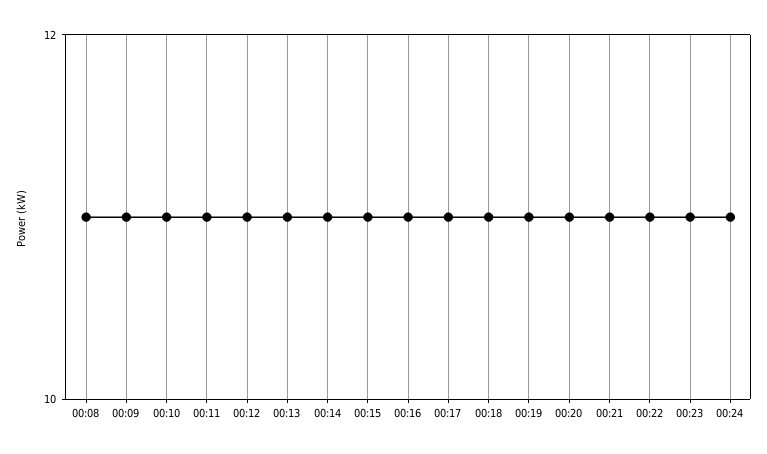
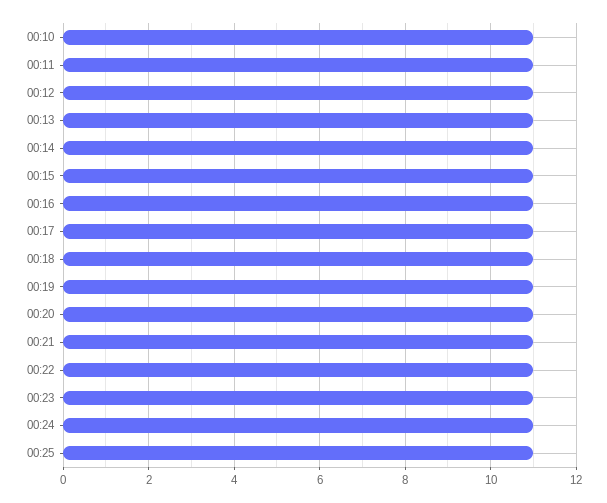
00:08: 11 -> none
00:09: 11 -> none
00:25: none -> 11

